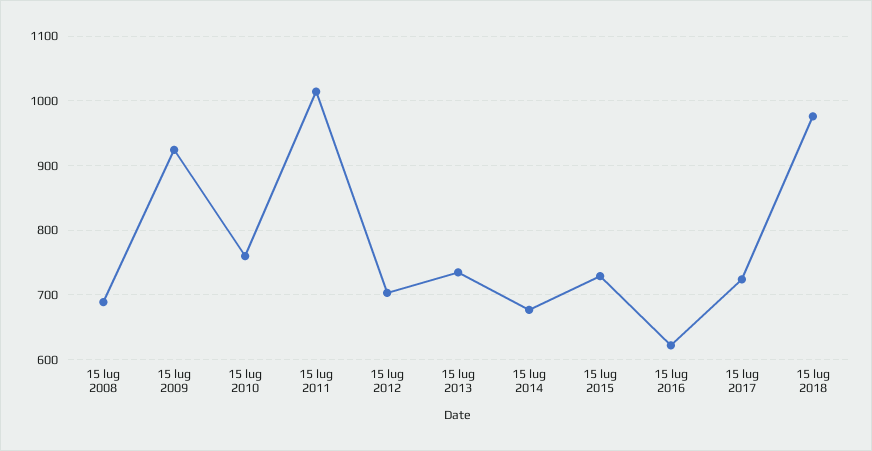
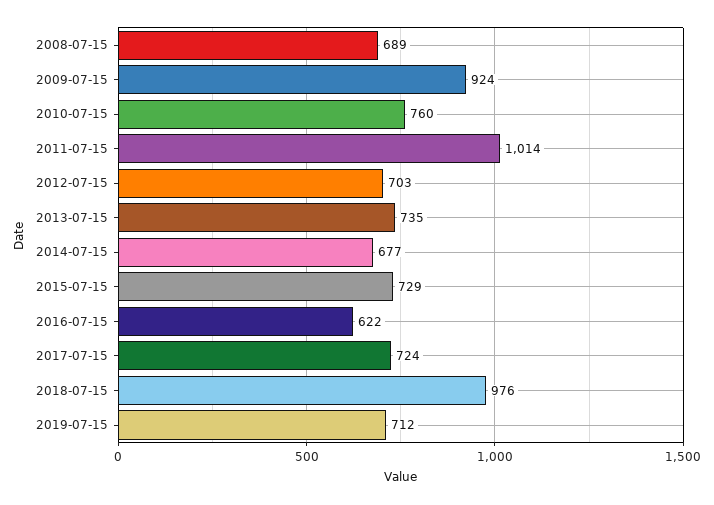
2019-07-15: none -> 712

